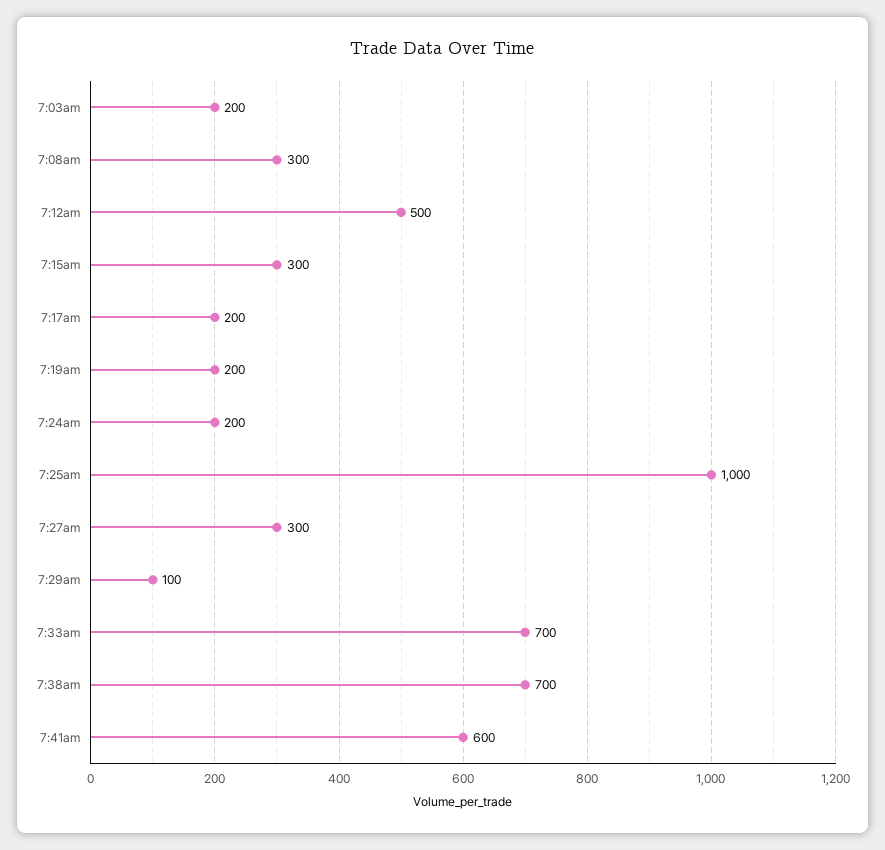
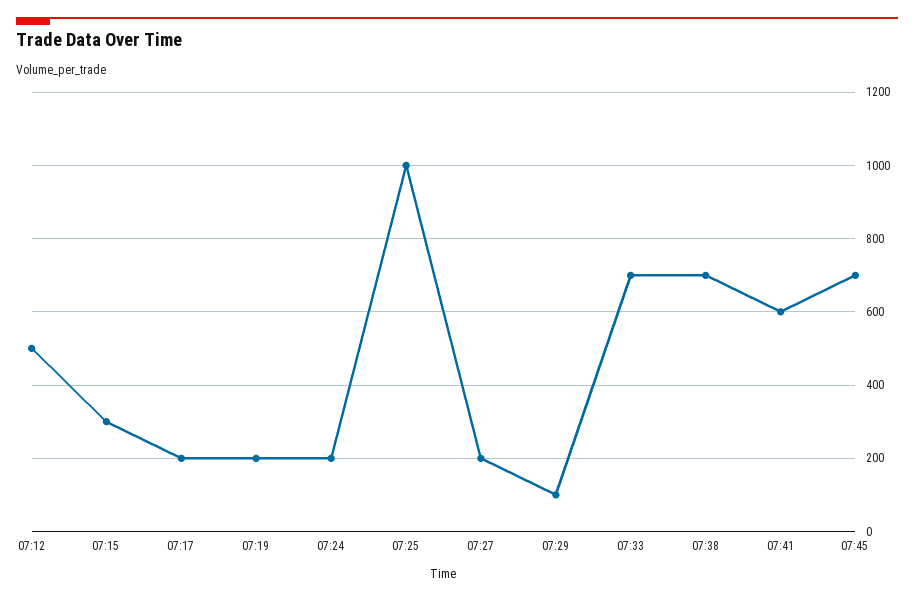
7:03am: 200 -> none
7:08am: 300 -> none
7:27am: 300 -> 200
07:45: none -> 700

